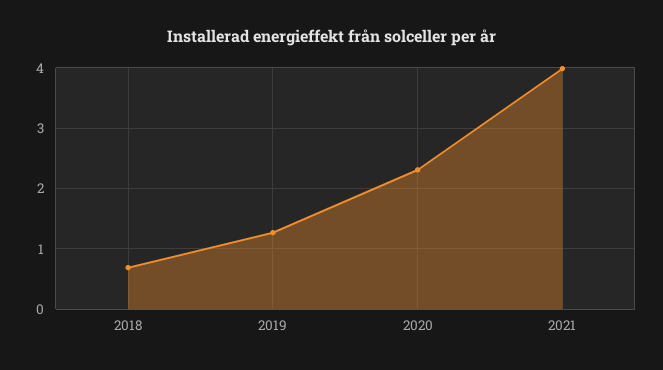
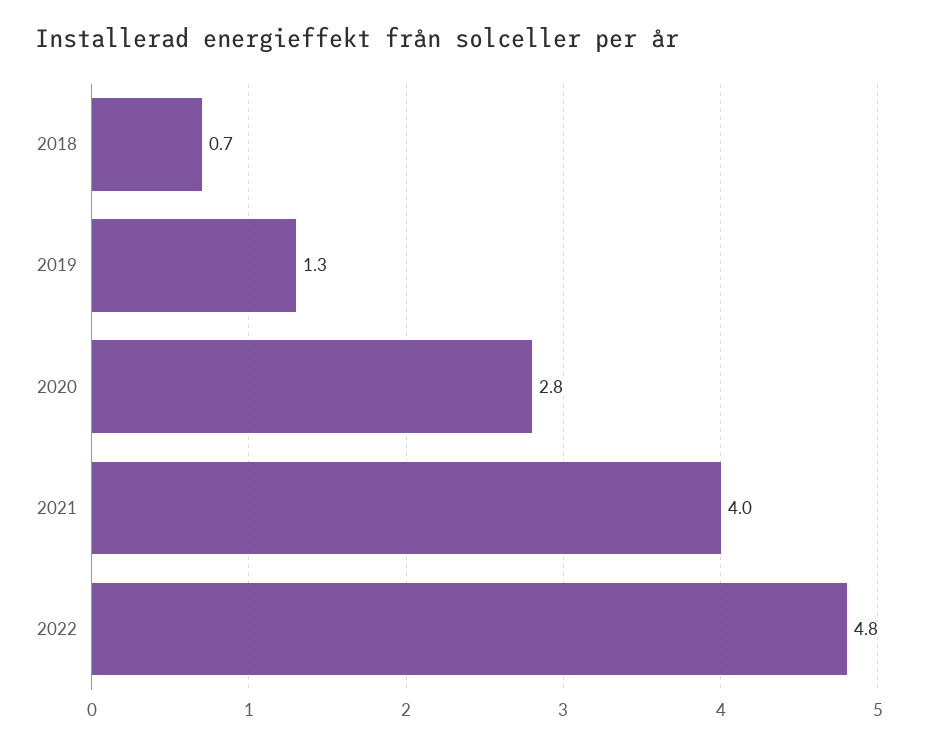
2020: 2.3 -> 2.8
2022: none -> 4.8

